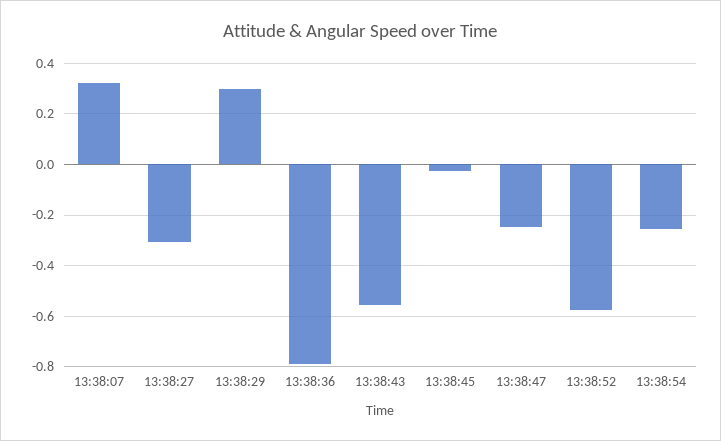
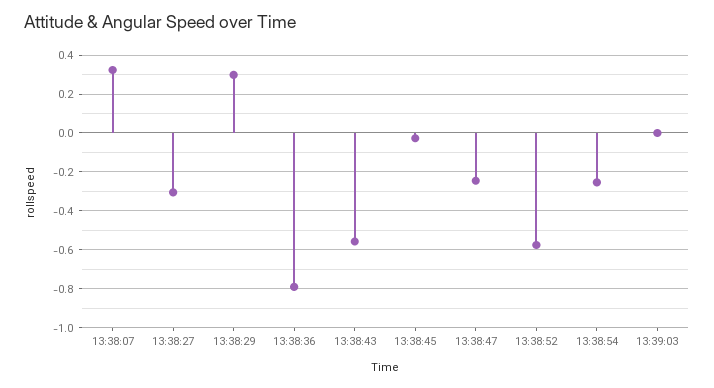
13:39:03: none -> 0

